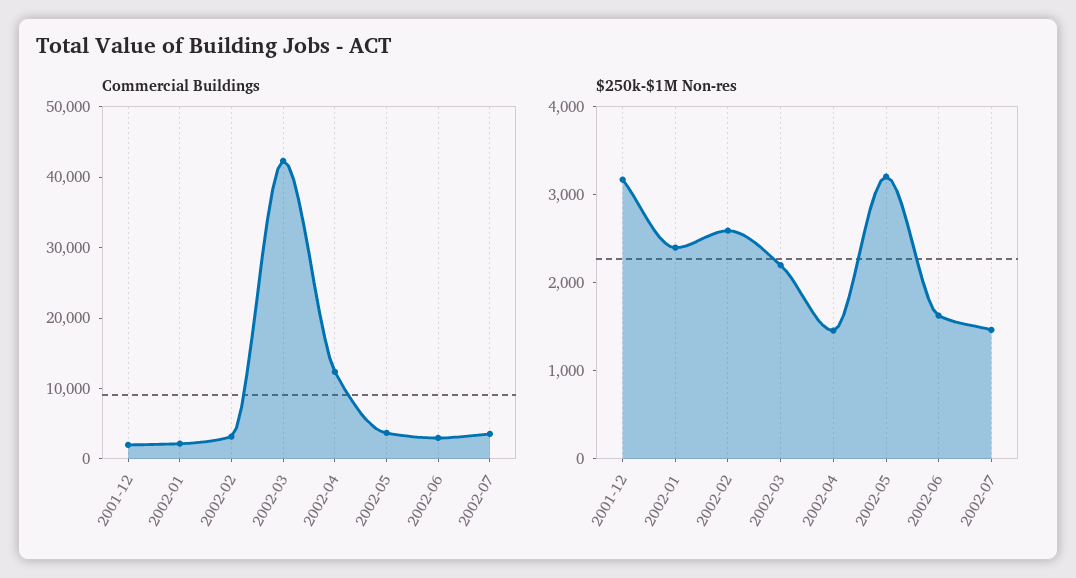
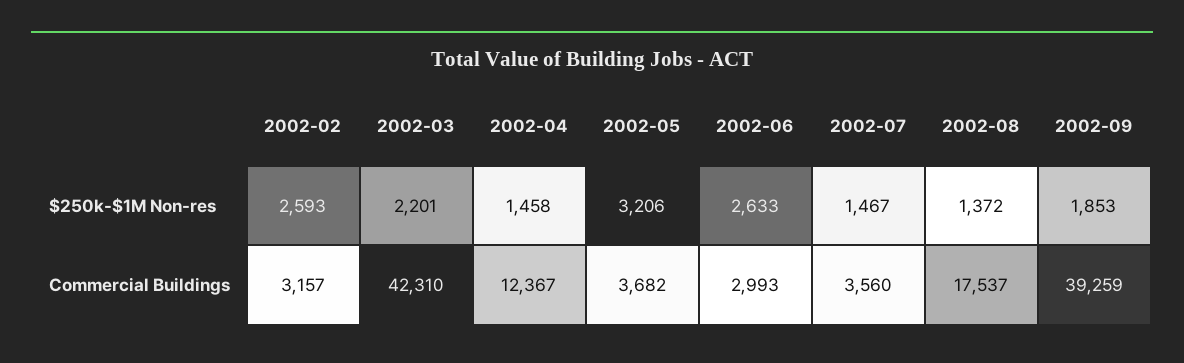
Commercial Buildings, 2001-12: 2000 -> none
Commercial Buildings, 2002-01: 2000 -> none
$250k-$1M Non-res, 2001-12: 3200 -> none
$250k-$1M Non-res, 2002-01: 2400 -> none
$250k-$1M Non-res, 2002-06: 1600 -> 2633
$250k-$1M Non-res, 2002-08: none -> 1372
$250k-$1M Non-res, 2002-09: none -> 1853
Commercial Buildings, 2002-08: none -> 17537
Commercial Buildings, 2002-09: none -> 39259

